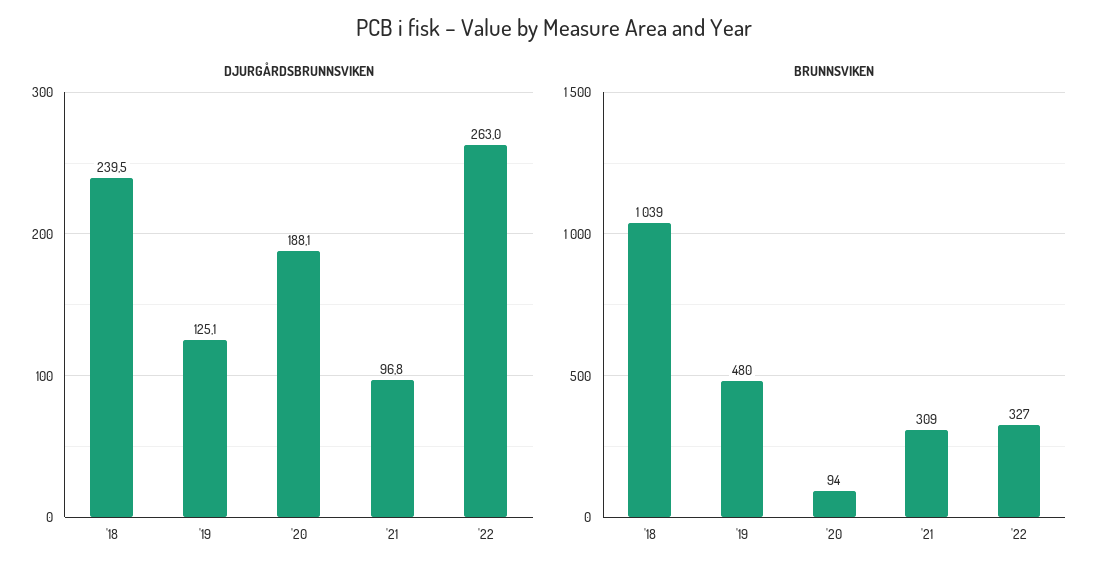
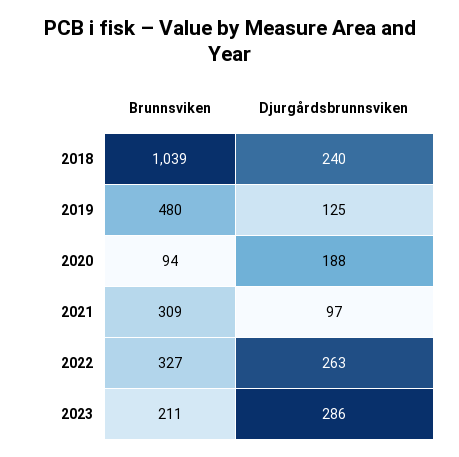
BRUNNSVIKEN, 2023: none -> 211
DJURGÅRDSBRUNNSVIKEN, 2023: none -> 286

